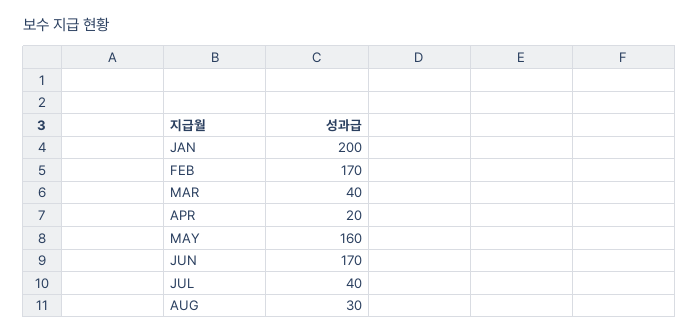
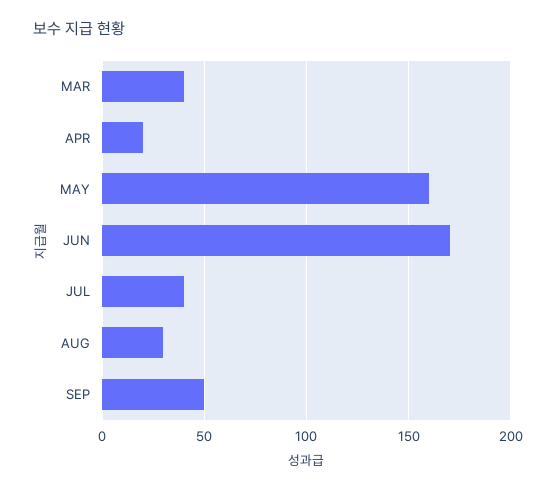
JAN: 200 -> none
FEB: 170 -> none
SEP: none -> 50

